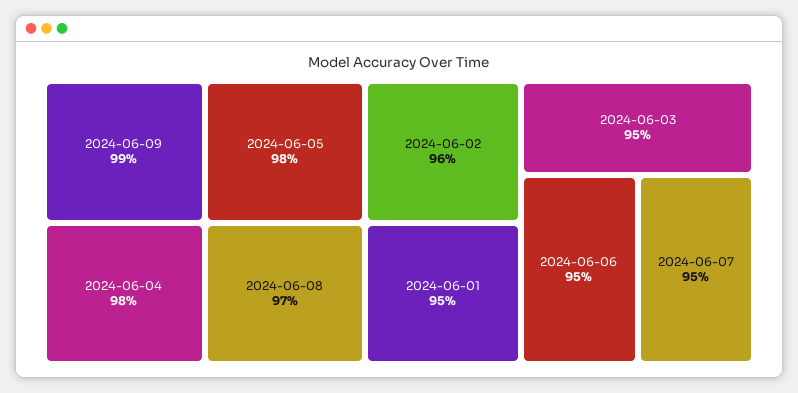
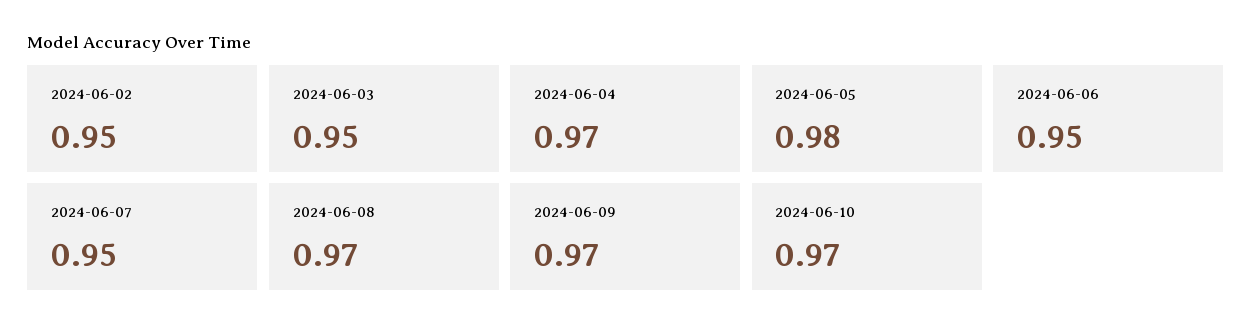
2024-06-09: 0.99 -> 0.97
2024-06-04: 0.98 -> 0.97
2024-06-02: 0.96 -> 0.95
2024-06-01: 0.95 -> none
2024-06-10: none -> 0.97

